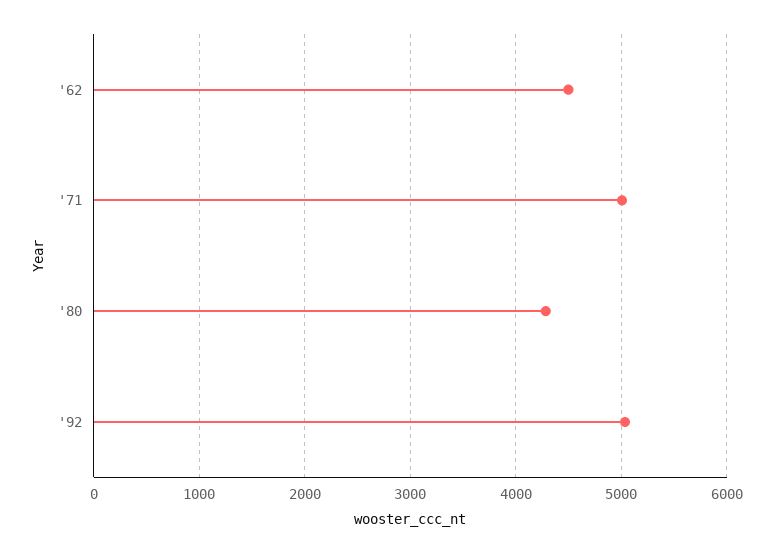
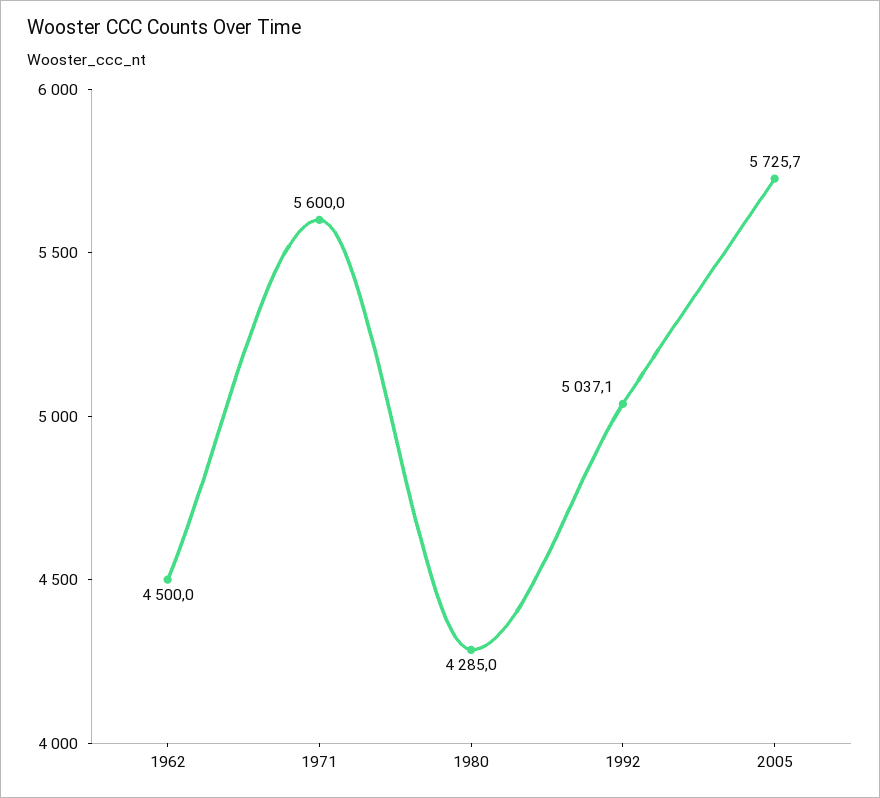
'71: 5000 -> 5600
2005: none -> 5725.7

